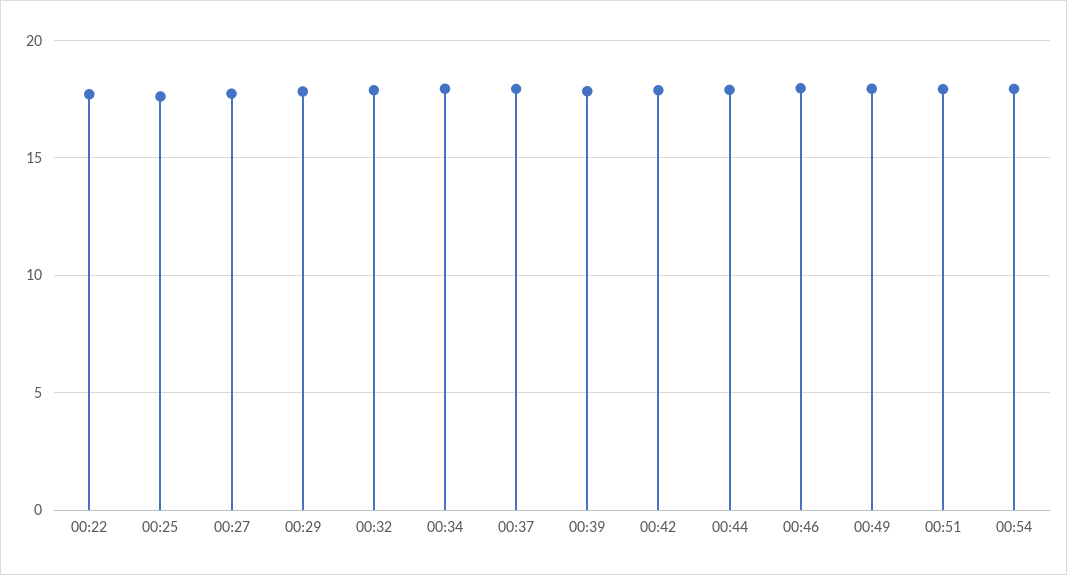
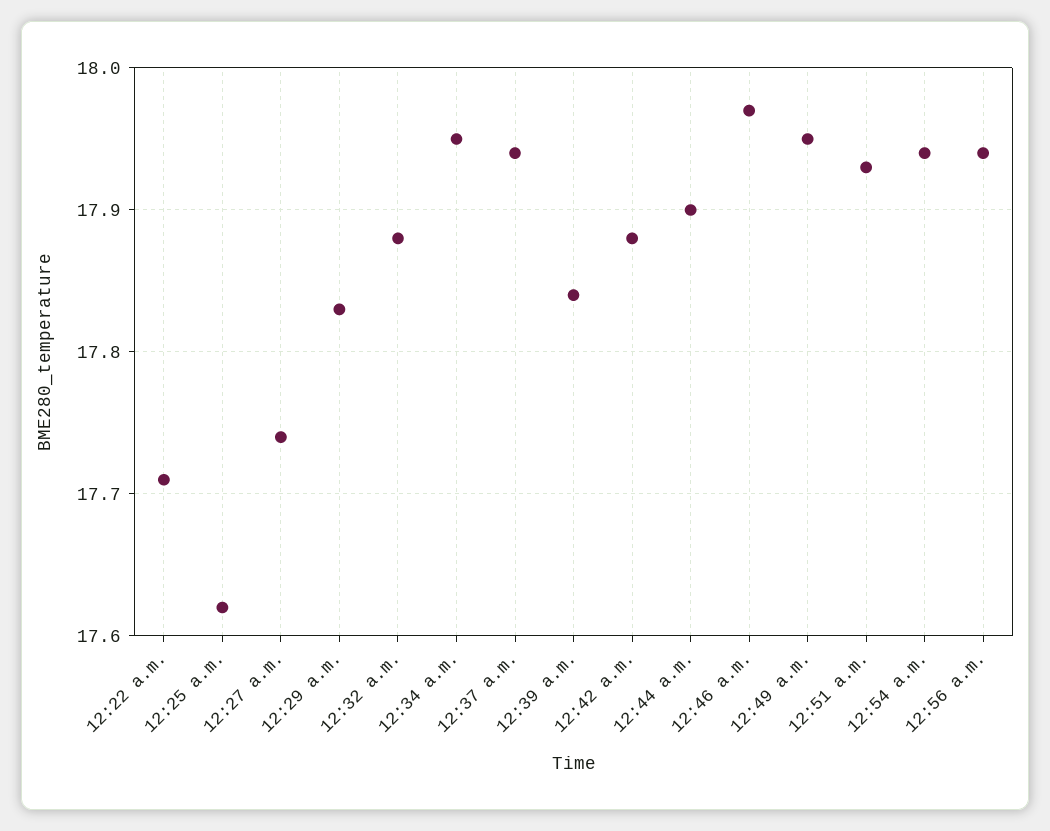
12:56 a.m.: none -> 17.94

